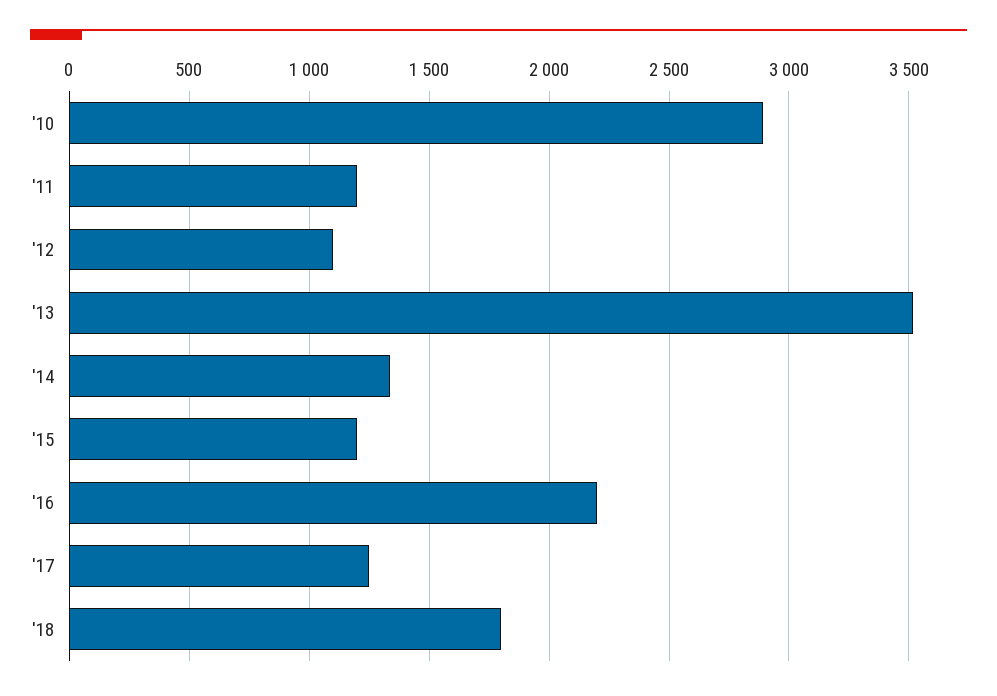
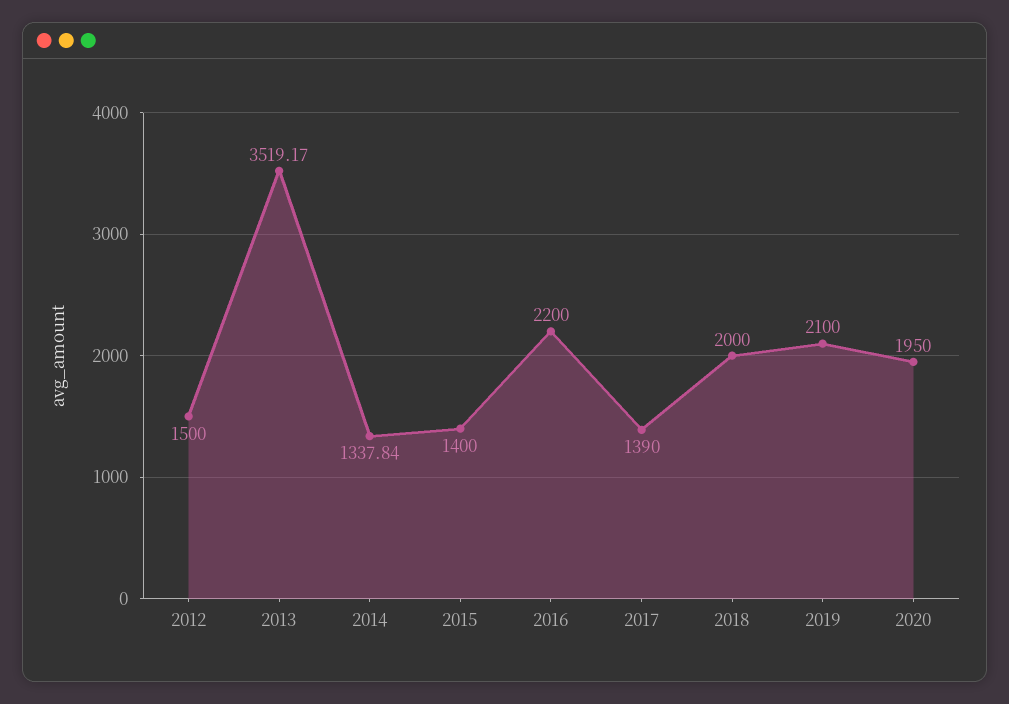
'10: 2900 -> none
'11: 1200 -> none
'12: 1100 -> 1500
'15: 1200 -> 1400
'17: 1250 -> 1390
'18: 1800 -> 2000
2019: none -> 2100
2020: none -> 1950

